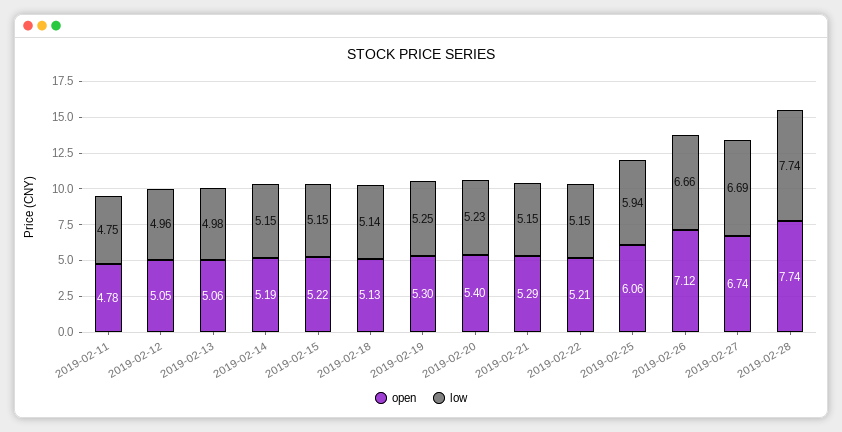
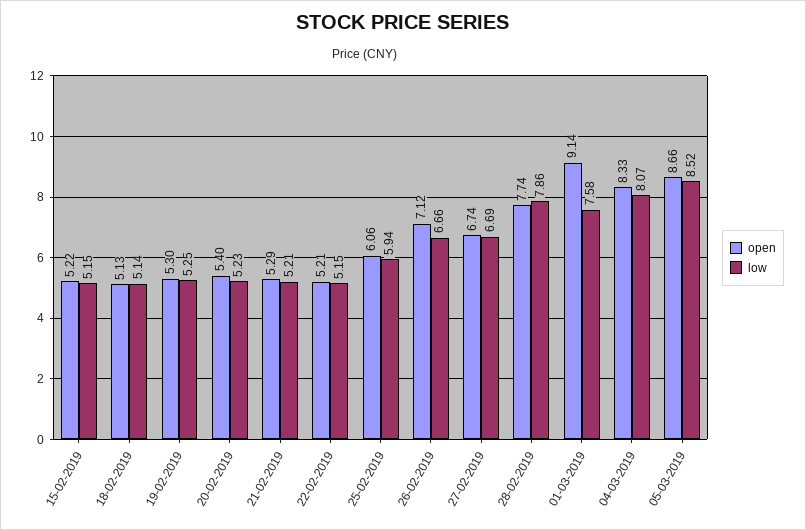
open, 2019-02-11: 4.78 -> none
low, 2019-02-11: 4.75 -> none
open, 2019-02-12: 5.05 -> none
low, 2019-02-12: 4.96 -> none
open, 2019-02-13: 5.06 -> none
low, 2019-02-13: 4.98 -> none
open, 2019-02-14: 5.19 -> none
low, 2019-02-14: 5.15 -> none
low, 2019-02-21: 5.15 -> 5.21
low, 2019-02-28: 7.74 -> 7.86
open, 01-03-2019: none -> 9.14
low, 01-03-2019: none -> 7.58
open, 04-03-2019: none -> 8.33
low, 04-03-2019: none -> 8.07
open, 05-03-2019: none -> 8.66
low, 05-03-2019: none -> 8.52

